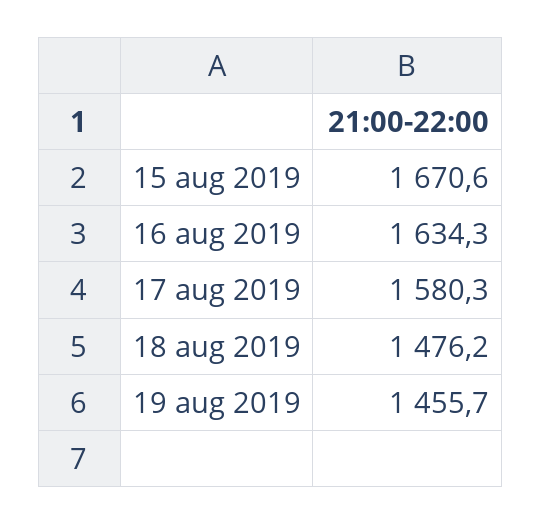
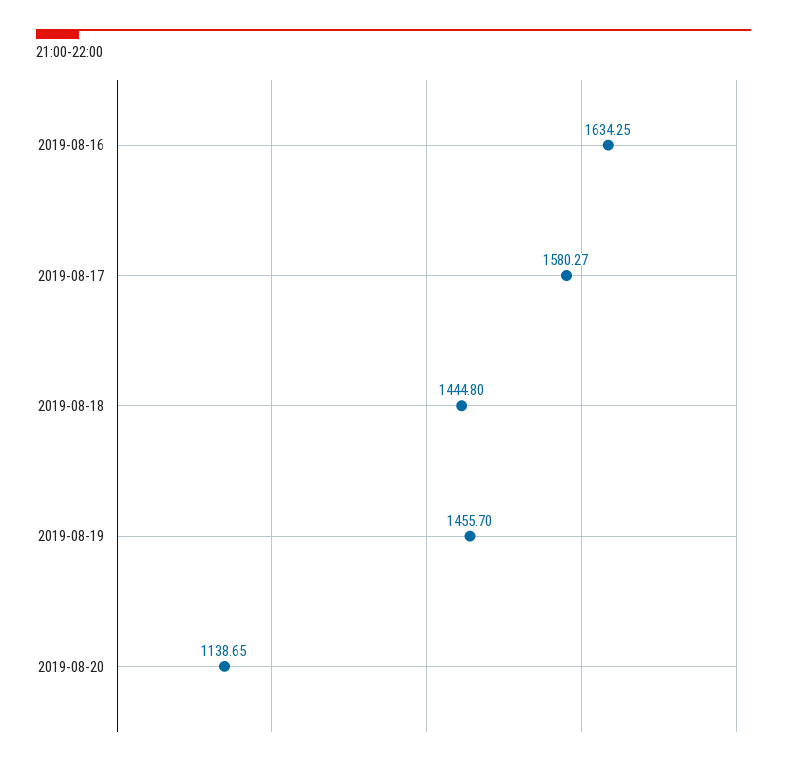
15 aug 2019: 1670.6 -> none
18 aug 2019: 1476.2 -> 1444.8
2019-08-20: none -> 1138.65

